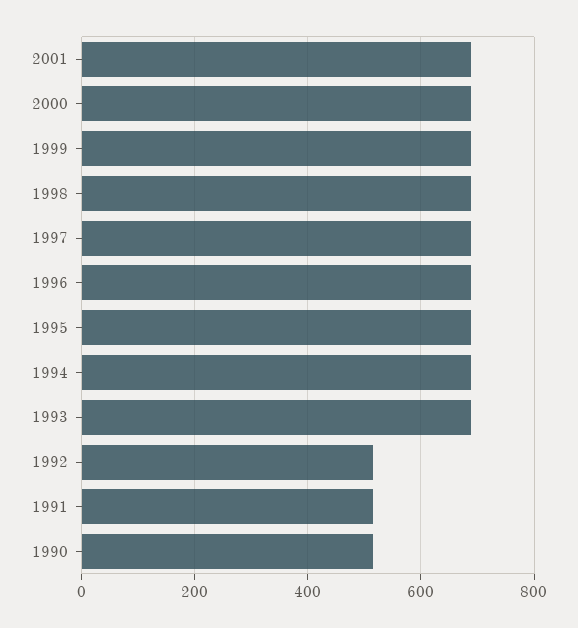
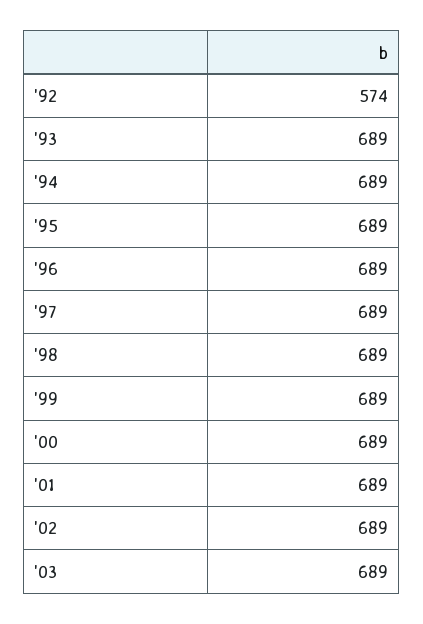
1992: 520 -> 574
1991: 520 -> none
1990: 520 -> none
'02: none -> 689
'03: none -> 689

